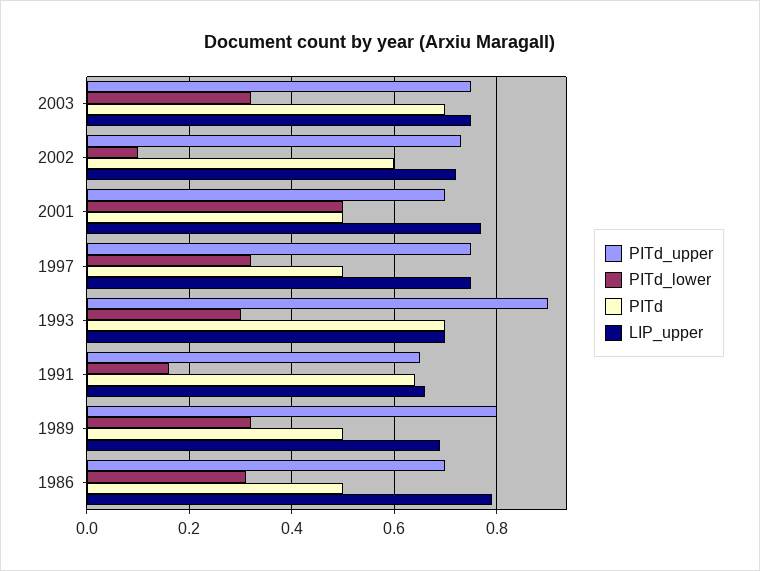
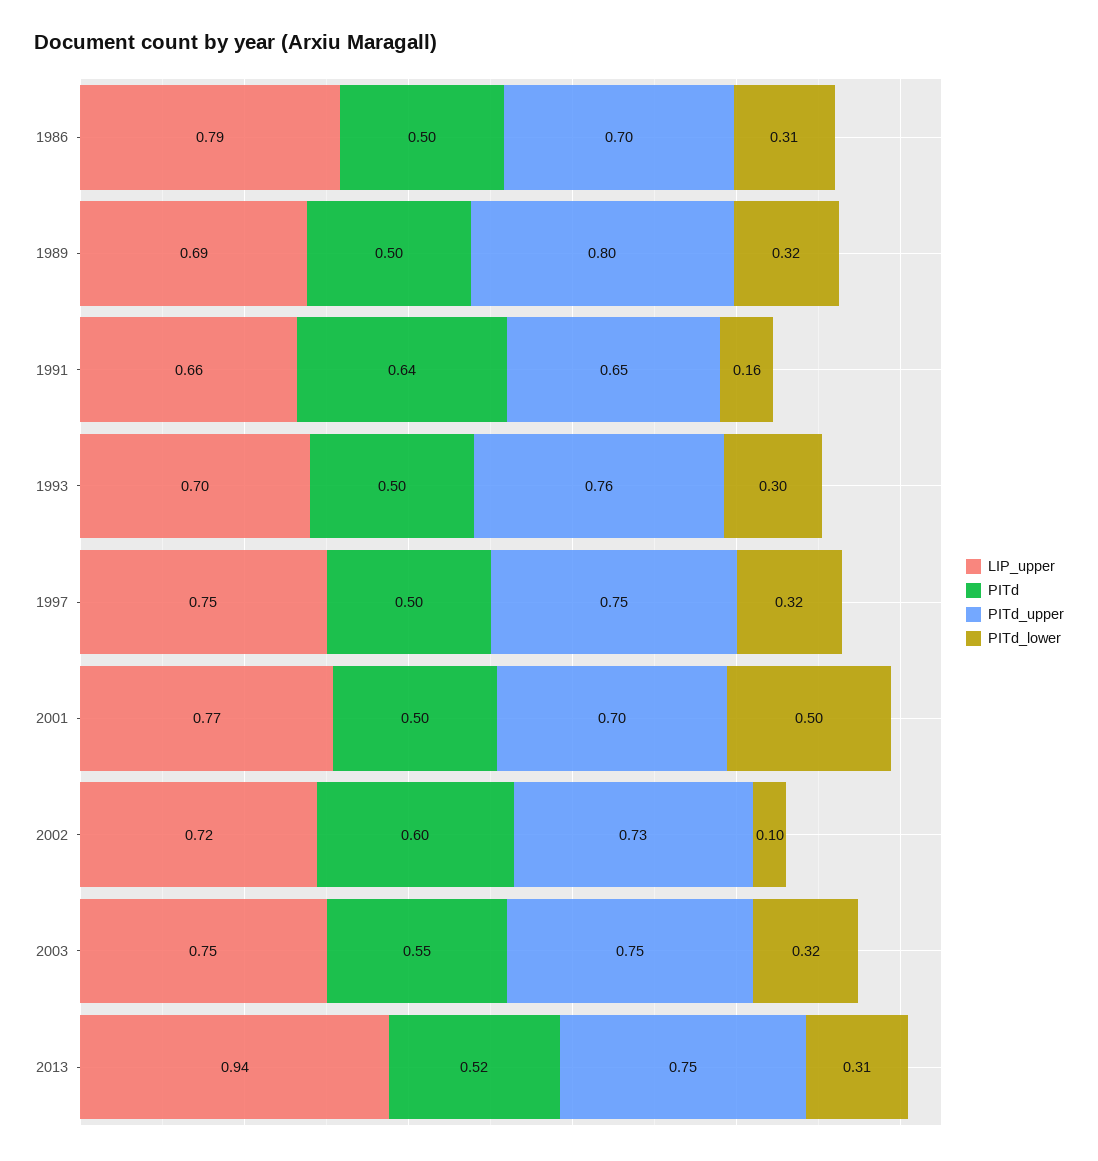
PITd, 2003: 0.7 -> 0.55
PITd_upper, 1993: 0.9 -> 0.76
PITd, 1993: 0.7 -> 0.5
LIP_upper, 2013: none -> 0.94
PITd, 2013: none -> 0.52
PITd_upper, 2013: none -> 0.75
PITd_lower, 2013: none -> 0.31

